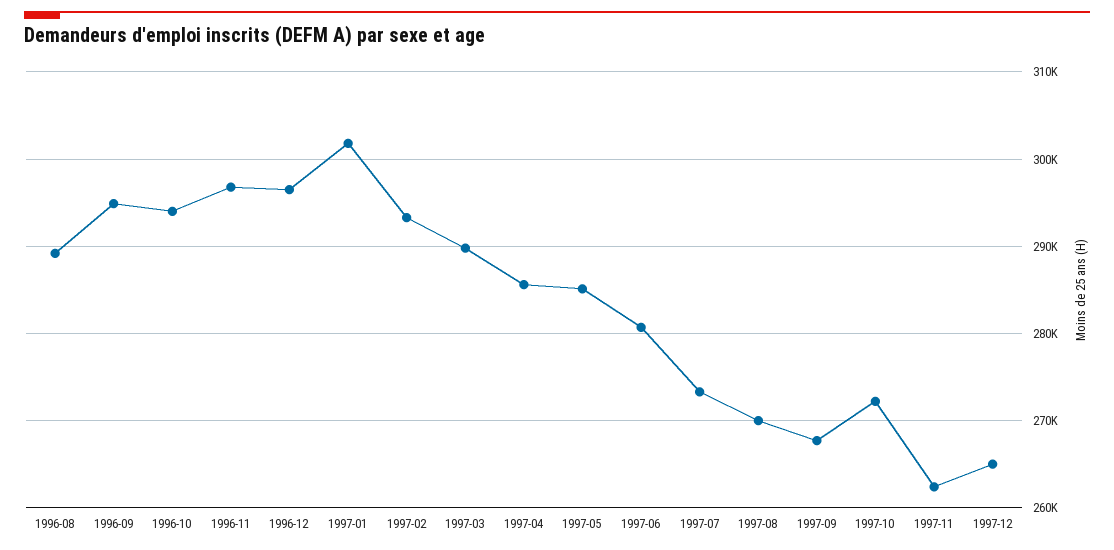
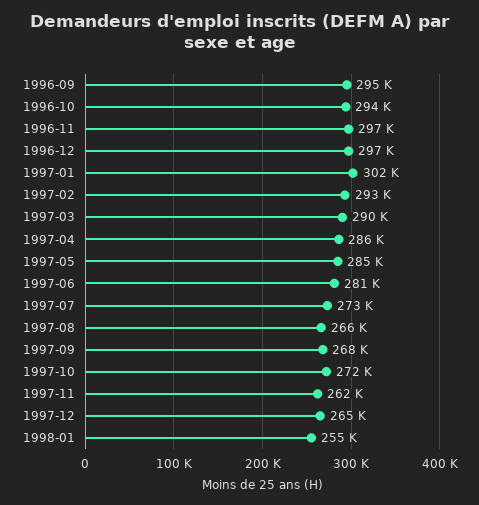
1996-08: 289000 -> none
1997-08: 270000 -> 266000
1998-01: none -> 255000

